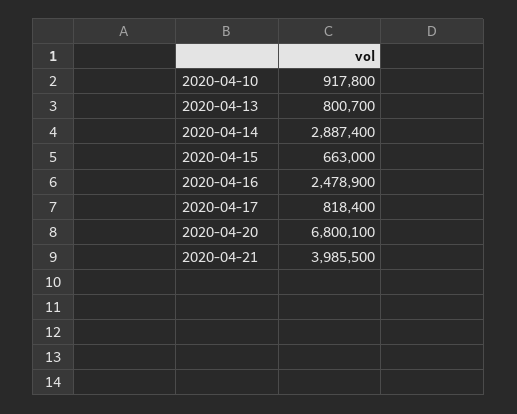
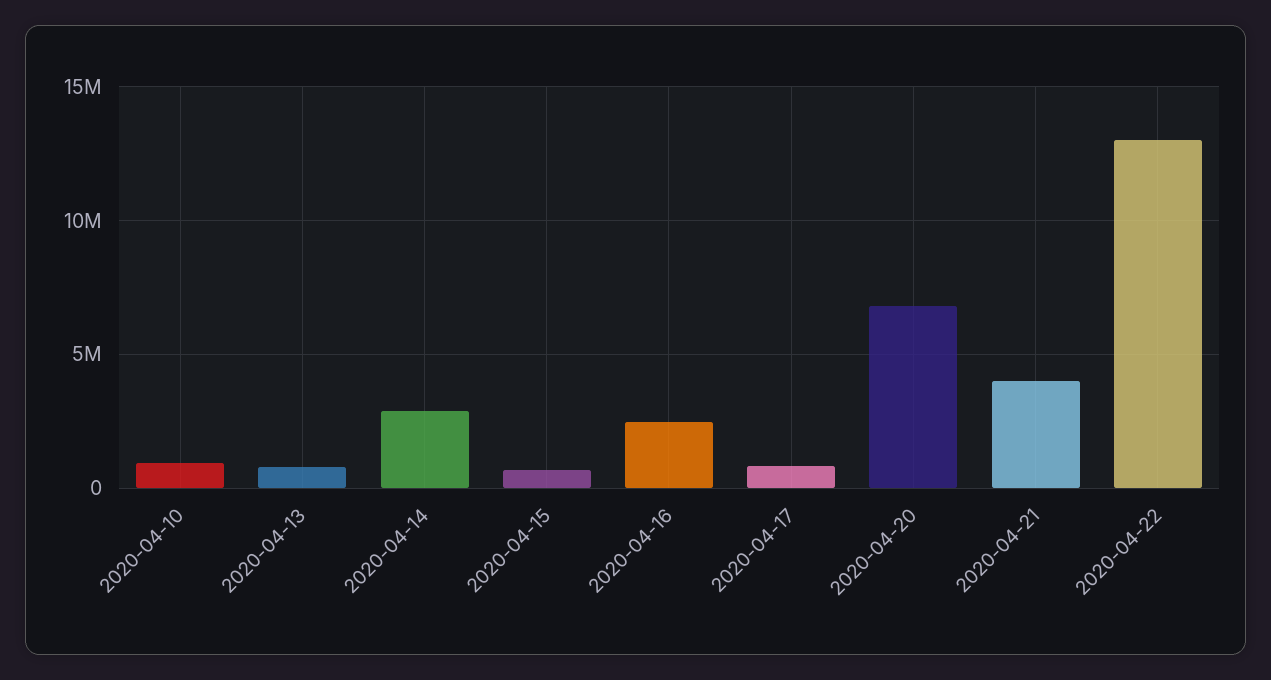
2020-04-22: none -> 13000000

